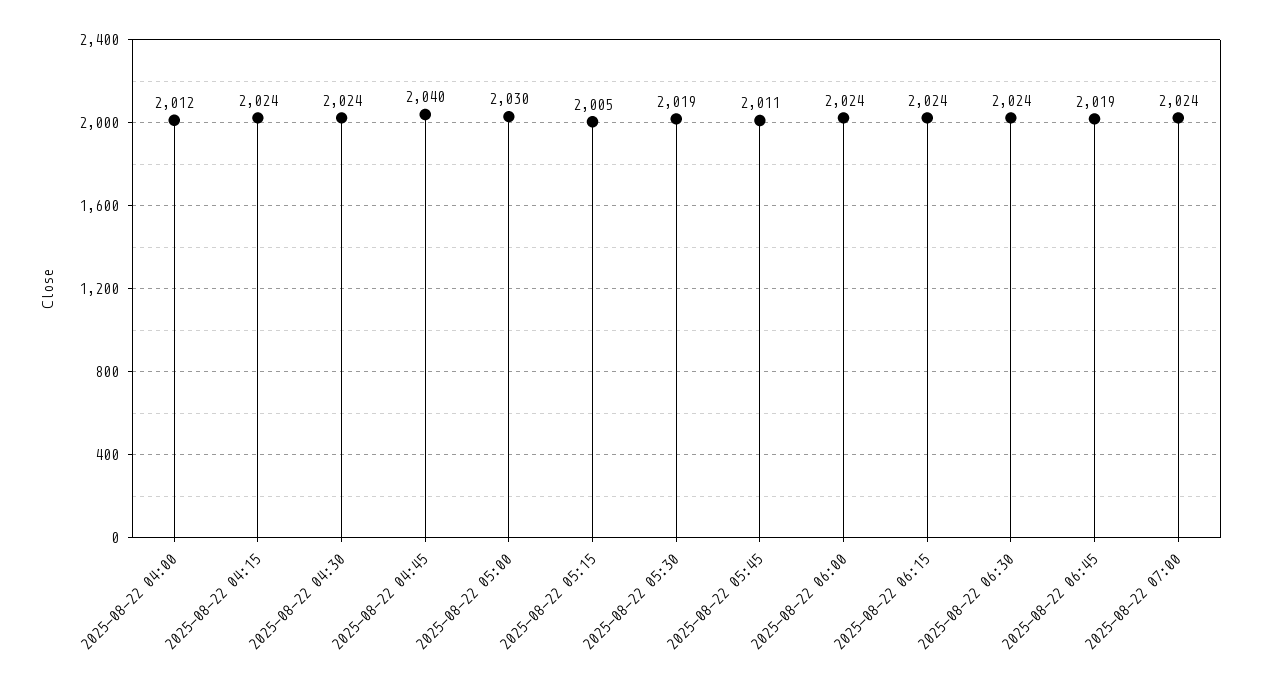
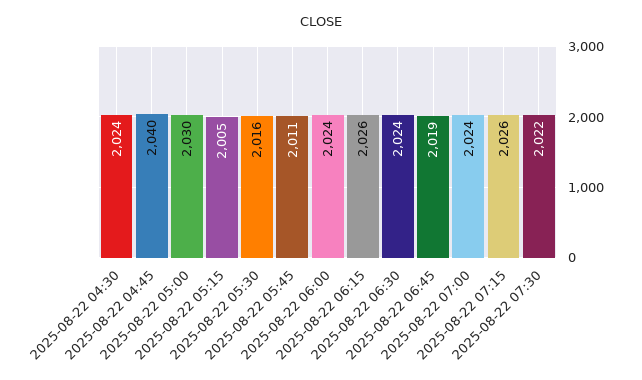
2025-08-22 04:00: 2012 -> none
2025-08-22 04:15: 2024 -> none
2025-08-22 05:30: 2019 -> 2016
2025-08-22 06:15: 2024 -> 2026
2025-08-22 07:15: none -> 2026
2025-08-22 07:30: none -> 2022

